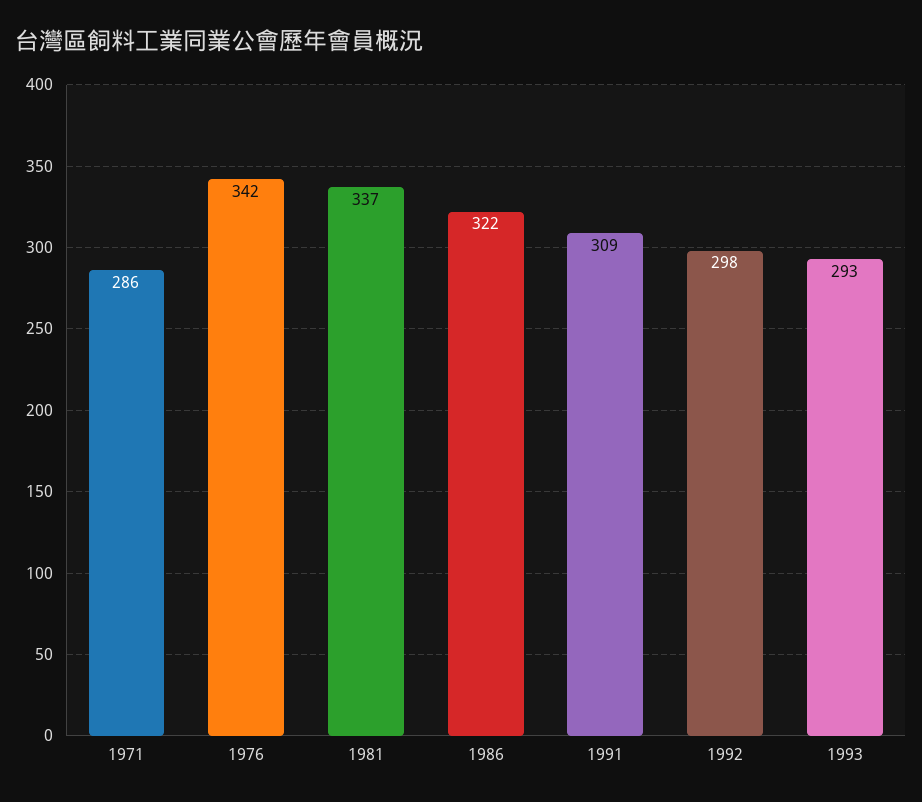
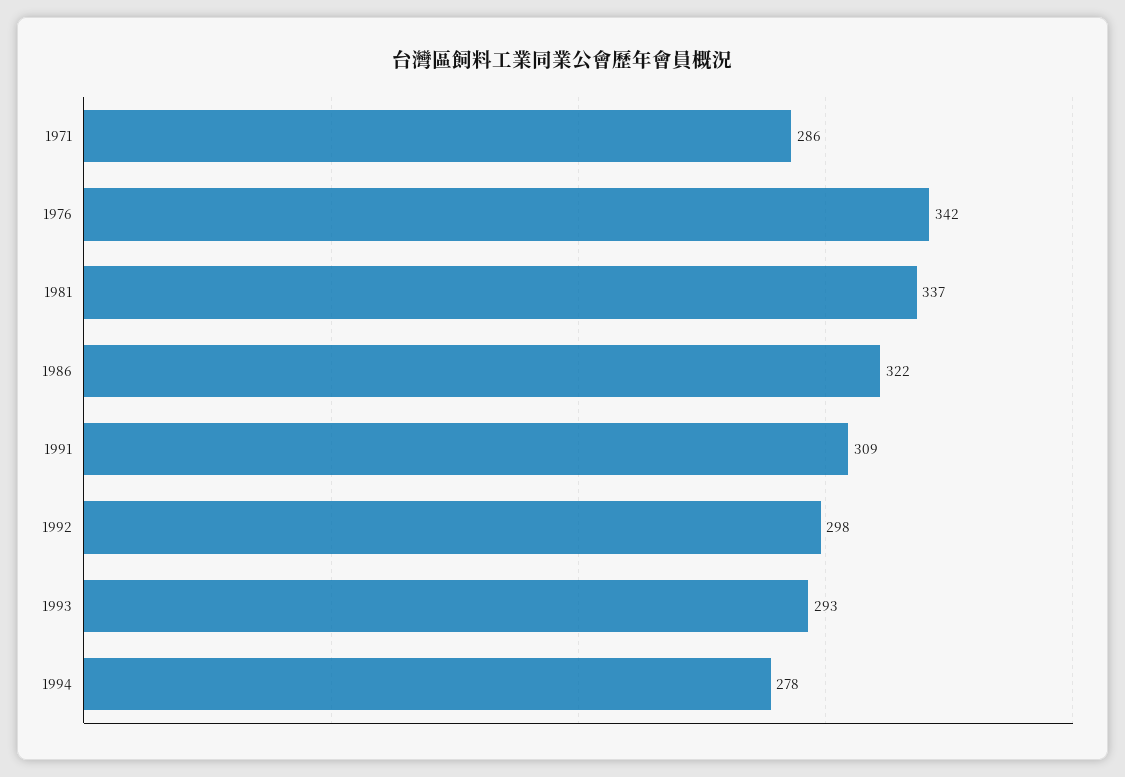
1994: none -> 278

